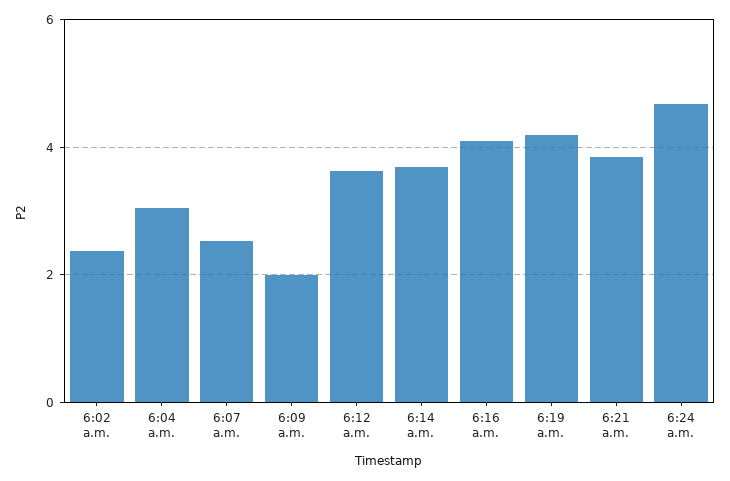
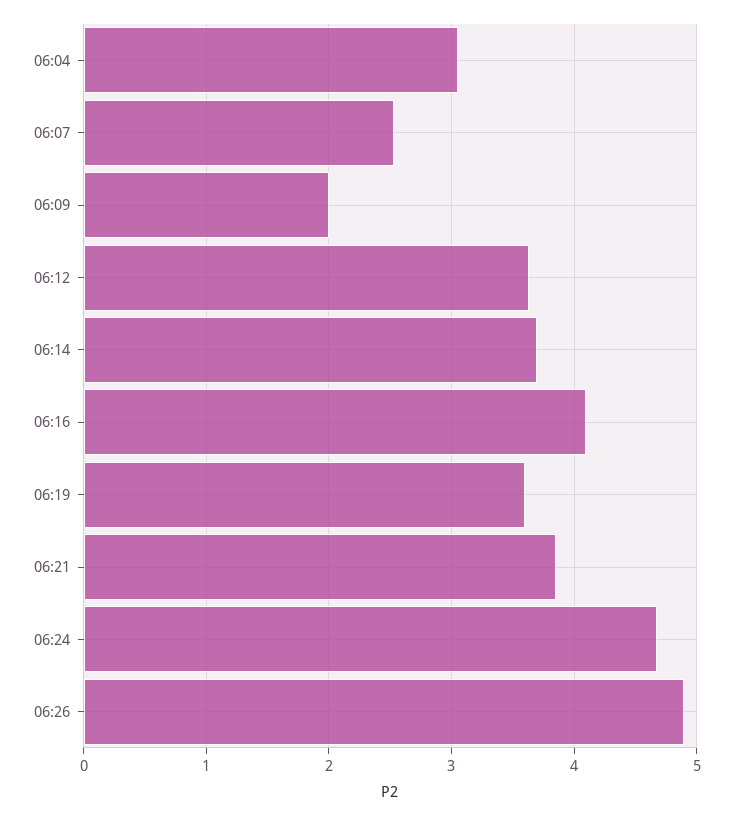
6:02 a.m.: 2.4 -> none
6:19 a.m.: 4.2 -> 3.6
06:26: none -> 4.9

